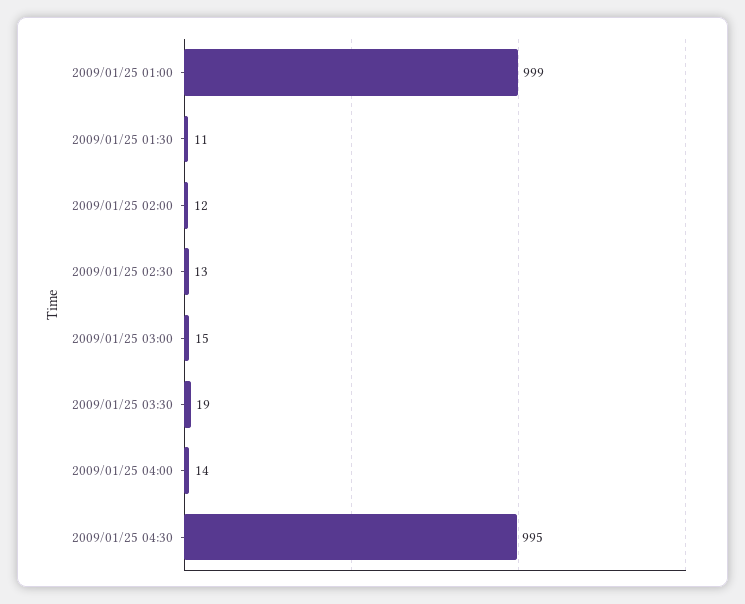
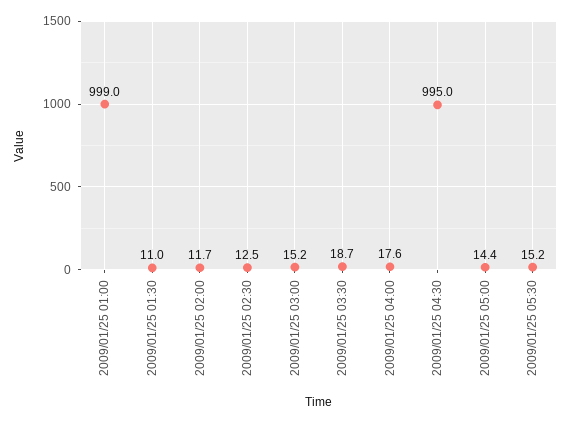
2009/01/25 04:00: 14 -> 17.6
2009/01/25 05:00: none -> 14.4
2009/01/25 05:30: none -> 15.2

